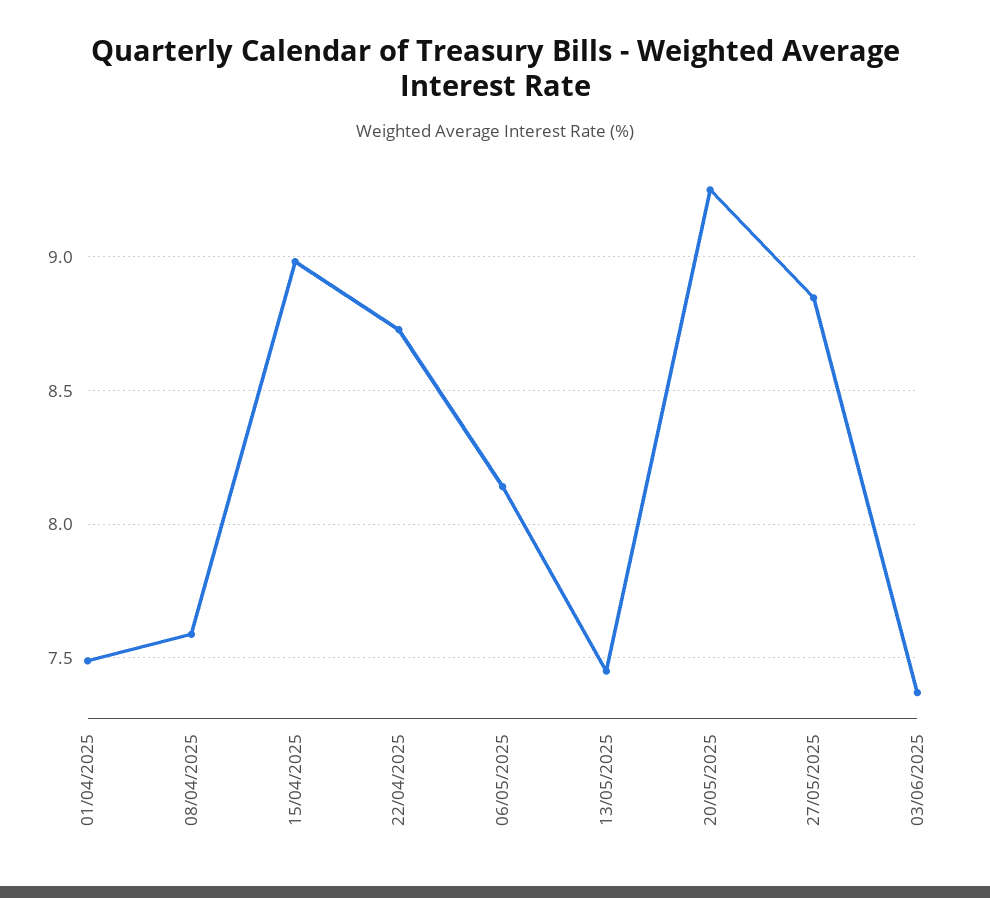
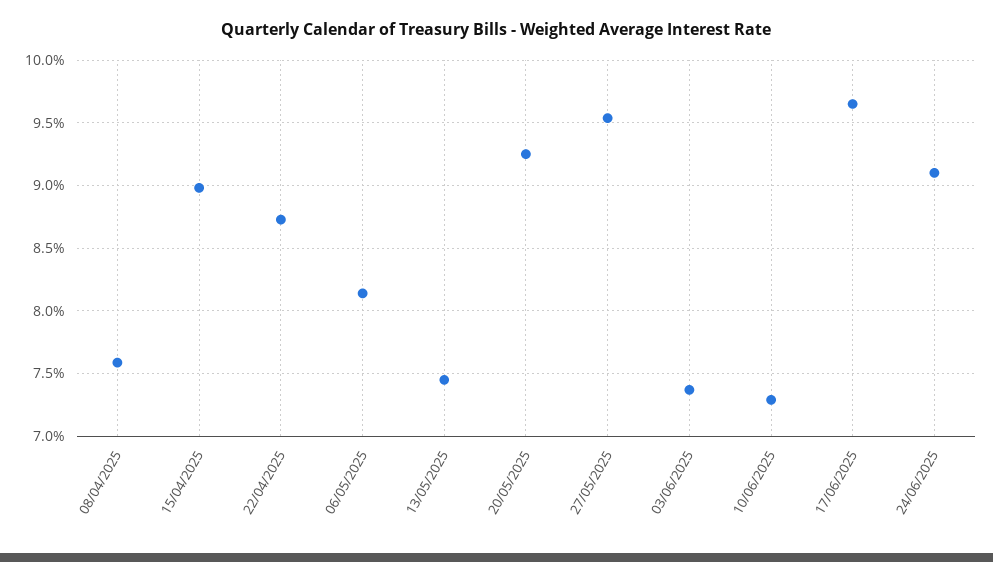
01/04/2025: 7.5 -> none
27/05/2025: 8.85 -> 9.55
10/06/2025: none -> 7.3
17/06/2025: none -> 9.65
24/06/2025: none -> 9.1

